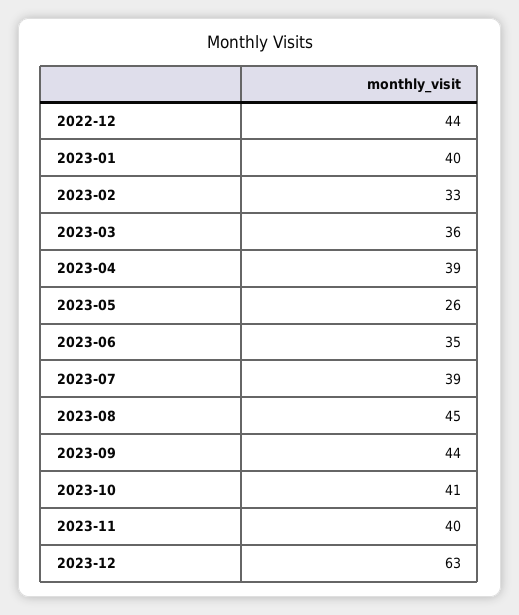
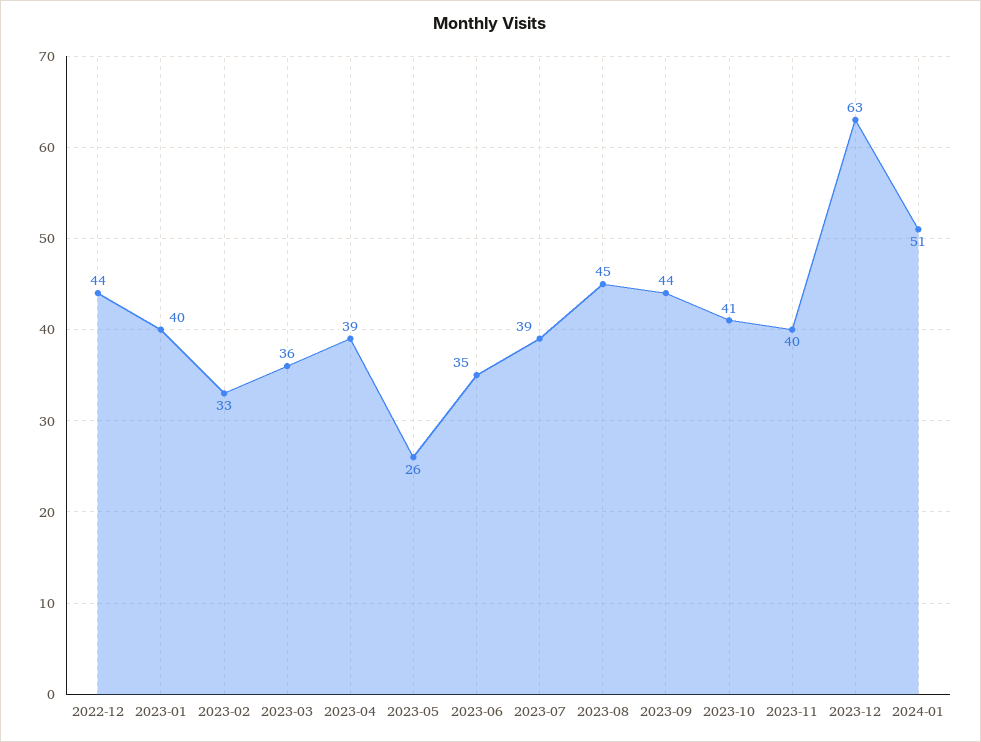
2024-01: none -> 51

